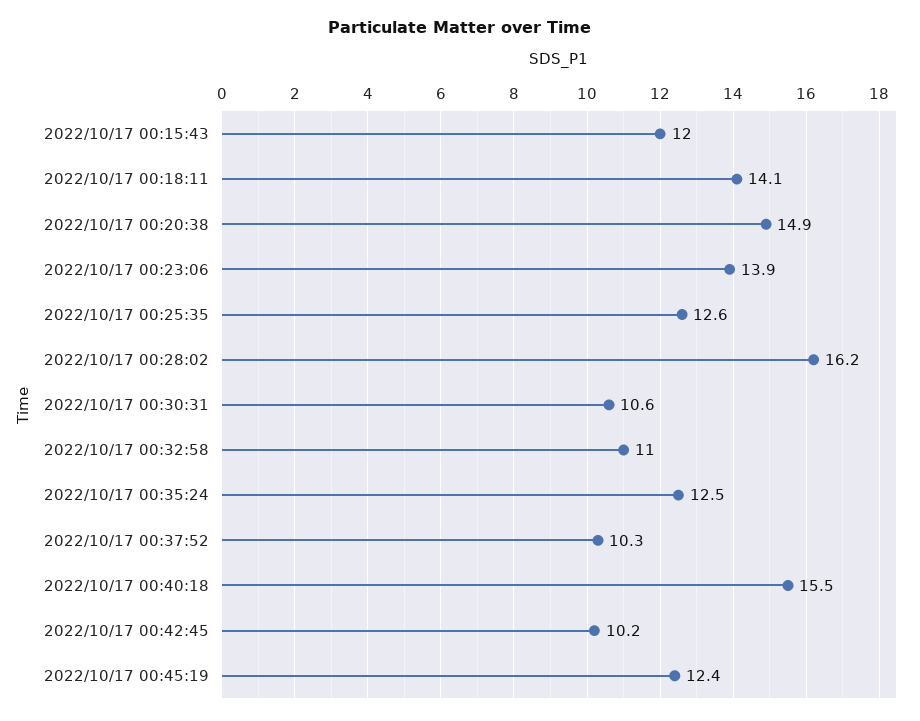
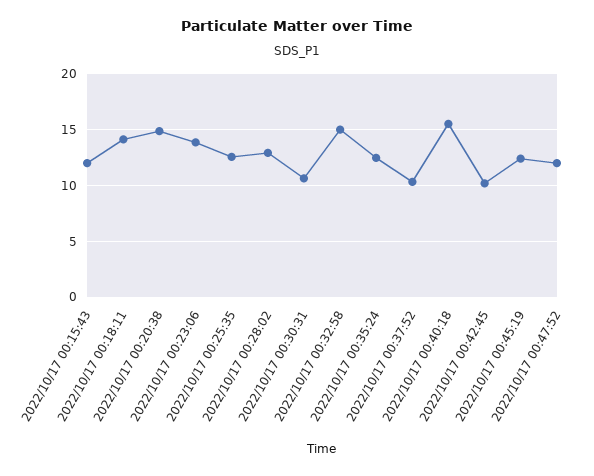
2022/10/17 00:28:02: 16.2 -> 13
2022/10/17 00:32:58: 11 -> 15
2022/10/17 00:47:52: none -> 12

